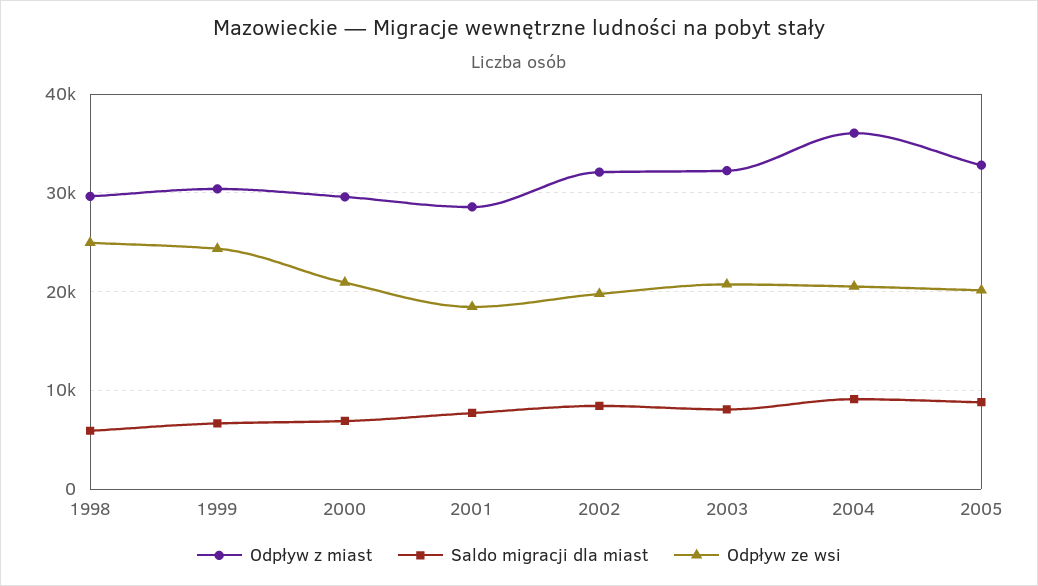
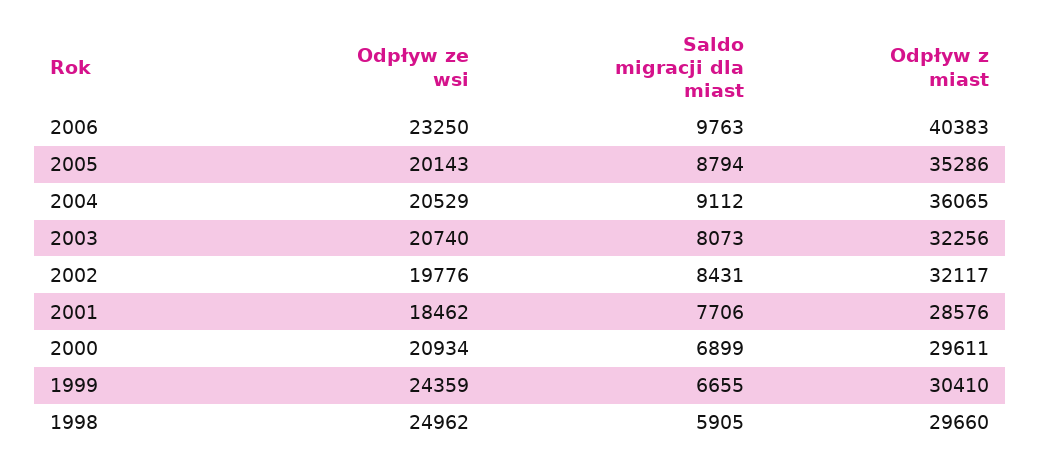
Odpływ z miast, 2005: 33000 -> 35286
Odpływ ze wsi, 2006: none -> 23250
Saldo migracji dla miast, 2006: none -> 9763
Odpływ z miast, 2006: none -> 40383

